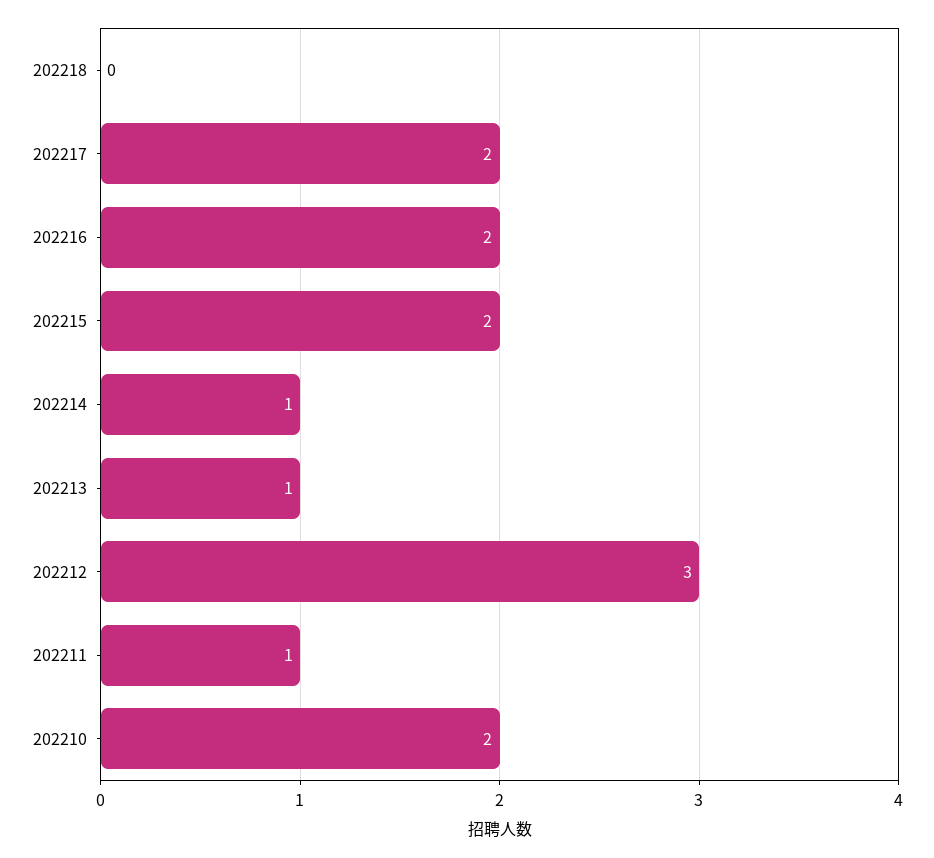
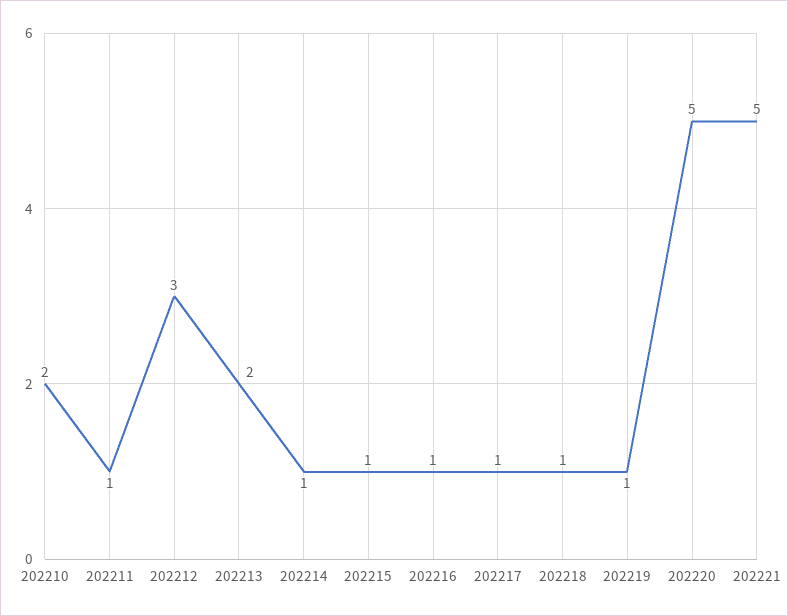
202218: 0 -> 1
202217: 2 -> 1
202216: 2 -> 1
202215: 2 -> 1
202213: 1 -> 2
202219: none -> 1
202220: none -> 5
202221: none -> 5

